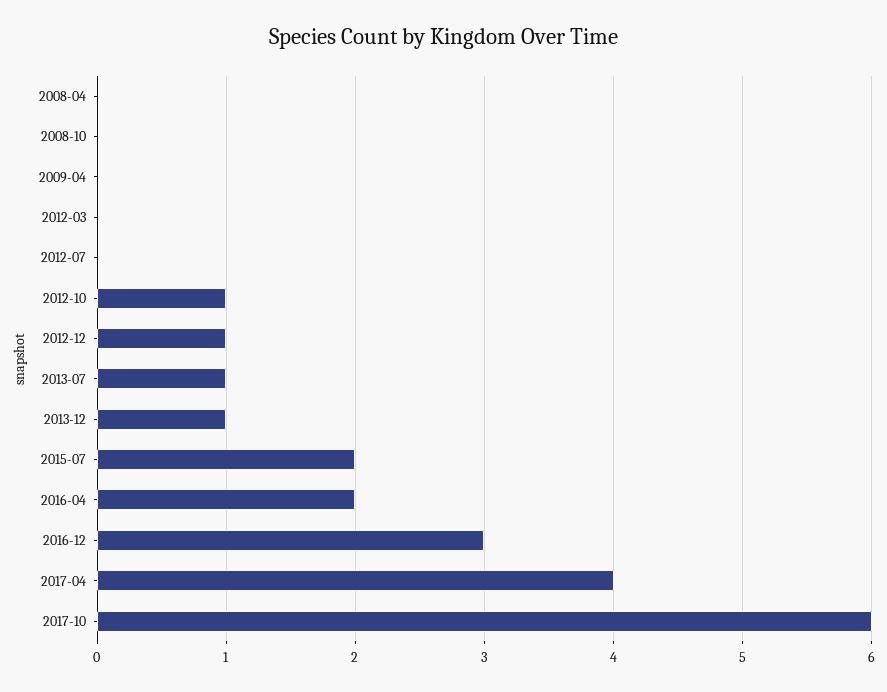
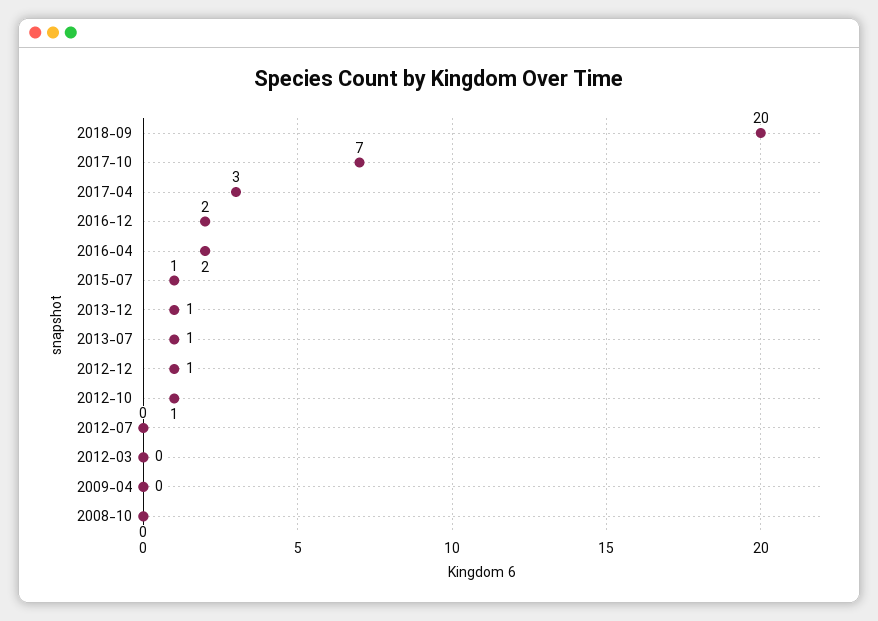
2008-04: 0 -> none
2015-07: 2 -> 1
2016-12: 3 -> 2
2017-04: 4 -> 3
2017-10: 6 -> 7
2018-09: none -> 20

